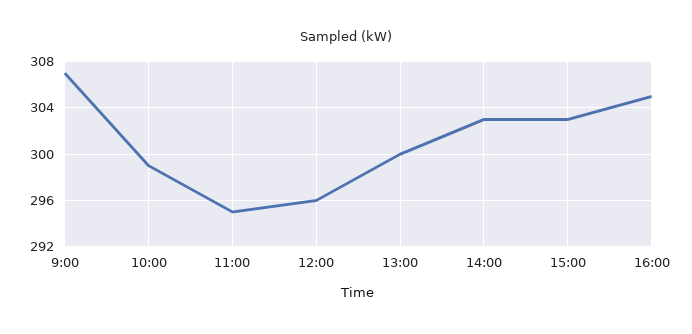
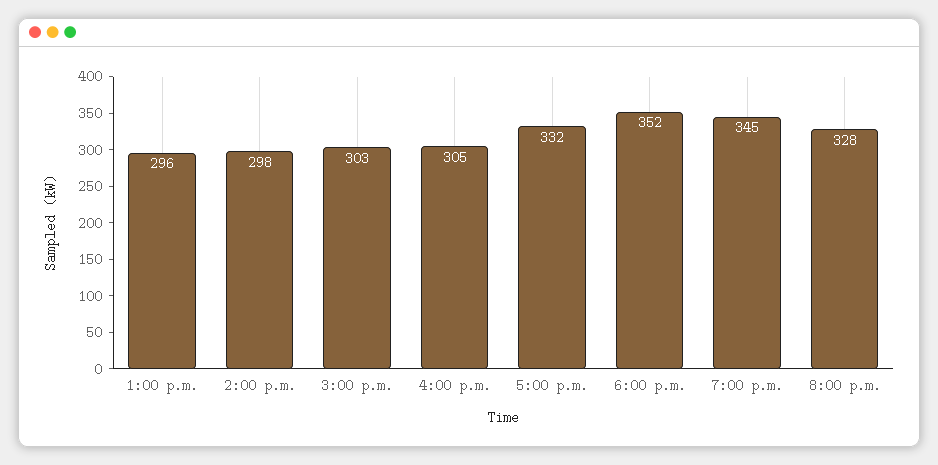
9:00: 307 -> none
10:00: 299 -> none
11:00: 295 -> none
12:00: 296 -> none
13:00: 300 -> 296
14:00: 303 -> 298
5:00 p.m.: none -> 332
6:00 p.m.: none -> 352
7:00 p.m.: none -> 345
8:00 p.m.: none -> 328

